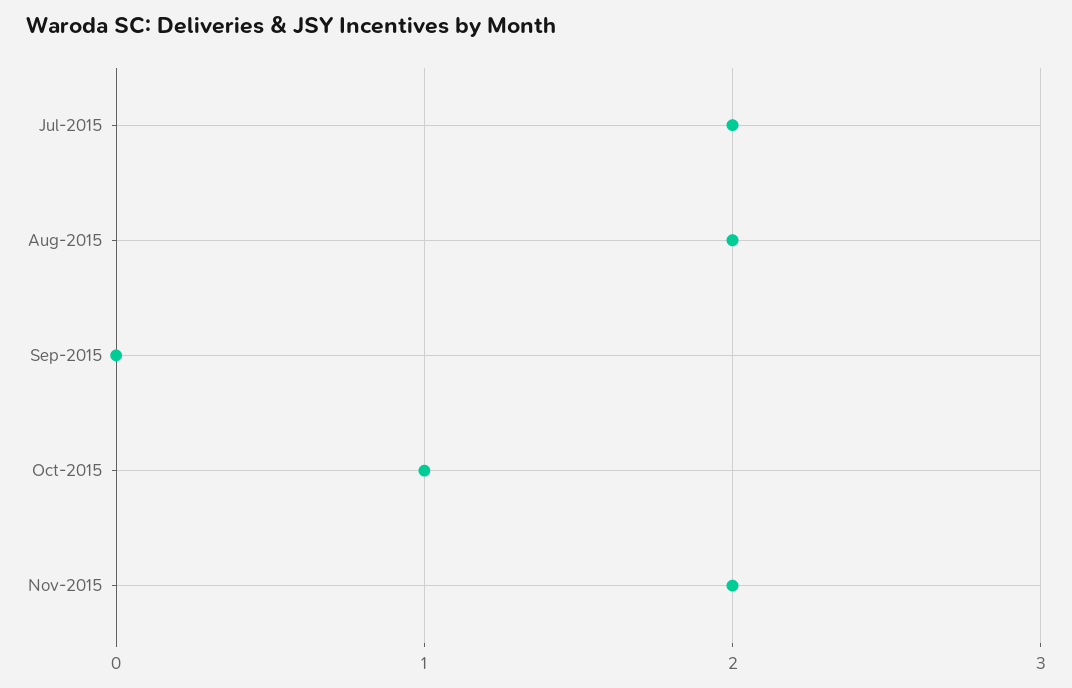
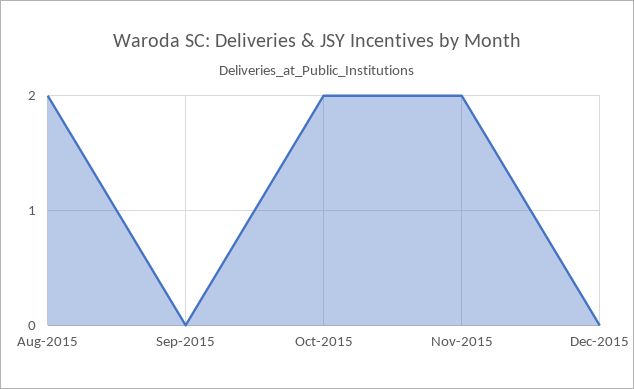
Jul-2015: 2 -> none
Oct-2015: 1 -> 2
Dec-2015: none -> 0

